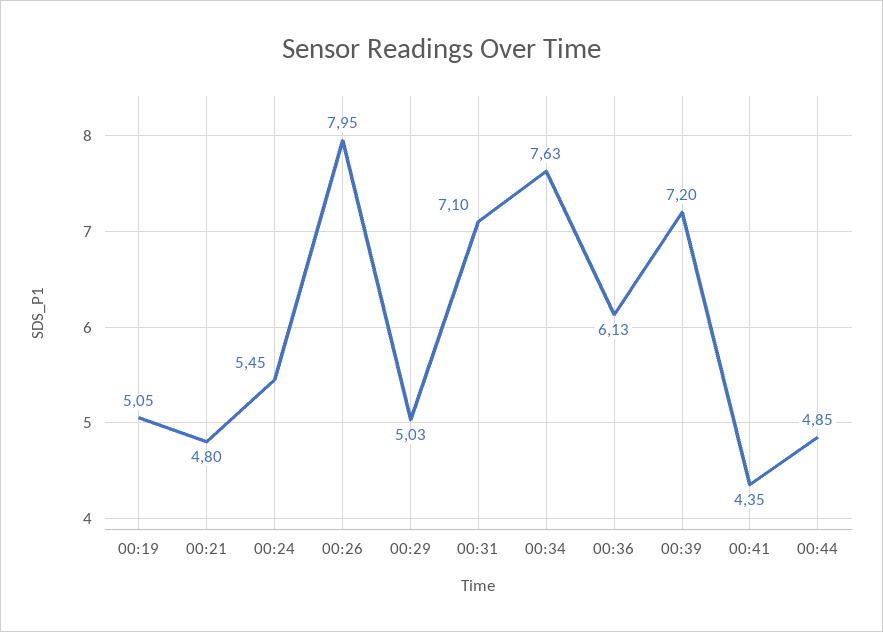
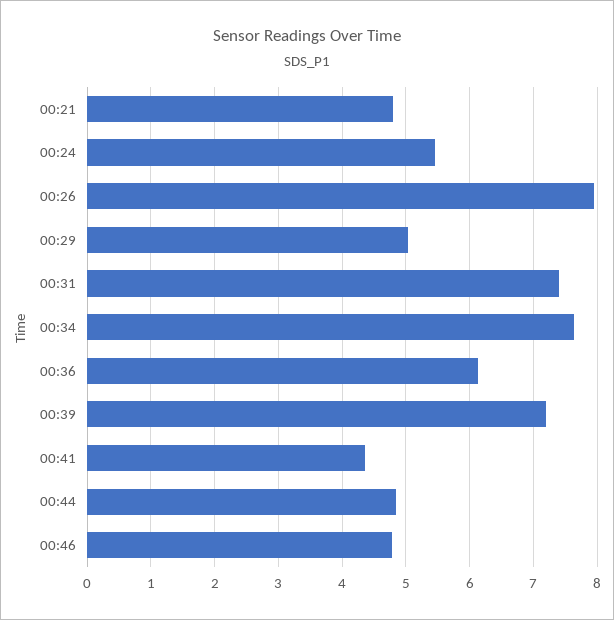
00:19: 5.05 -> none
00:31: 7.1 -> 7.4
00:46: none -> 4.8

